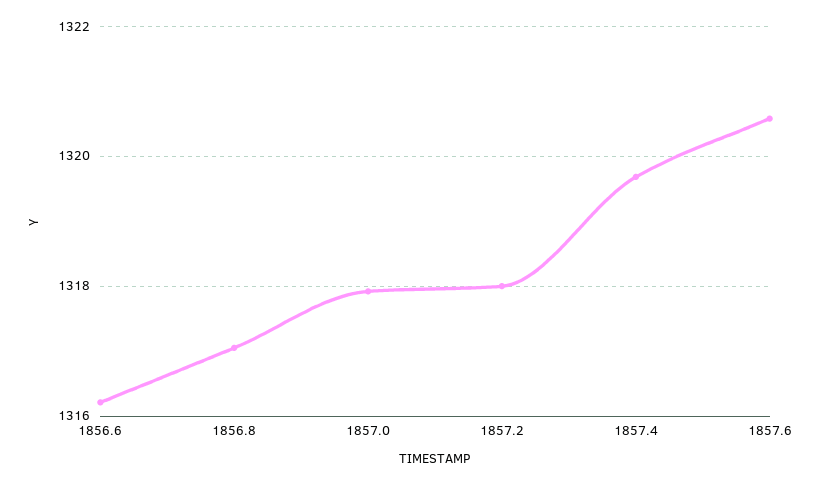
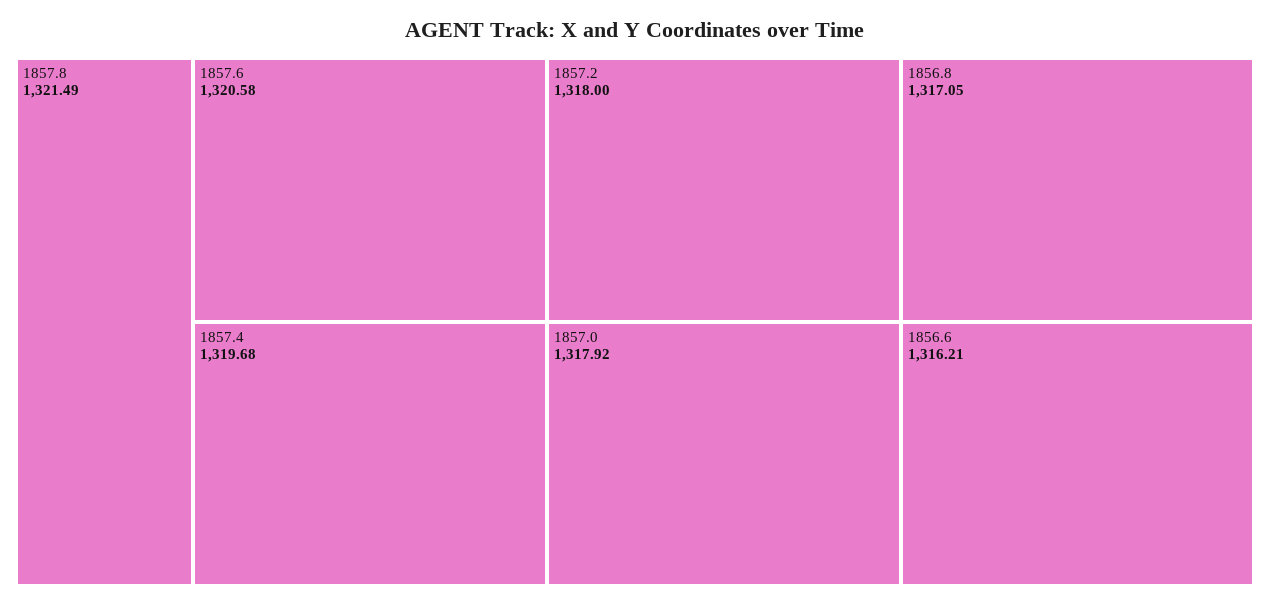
1857.8: none -> 1321.49

